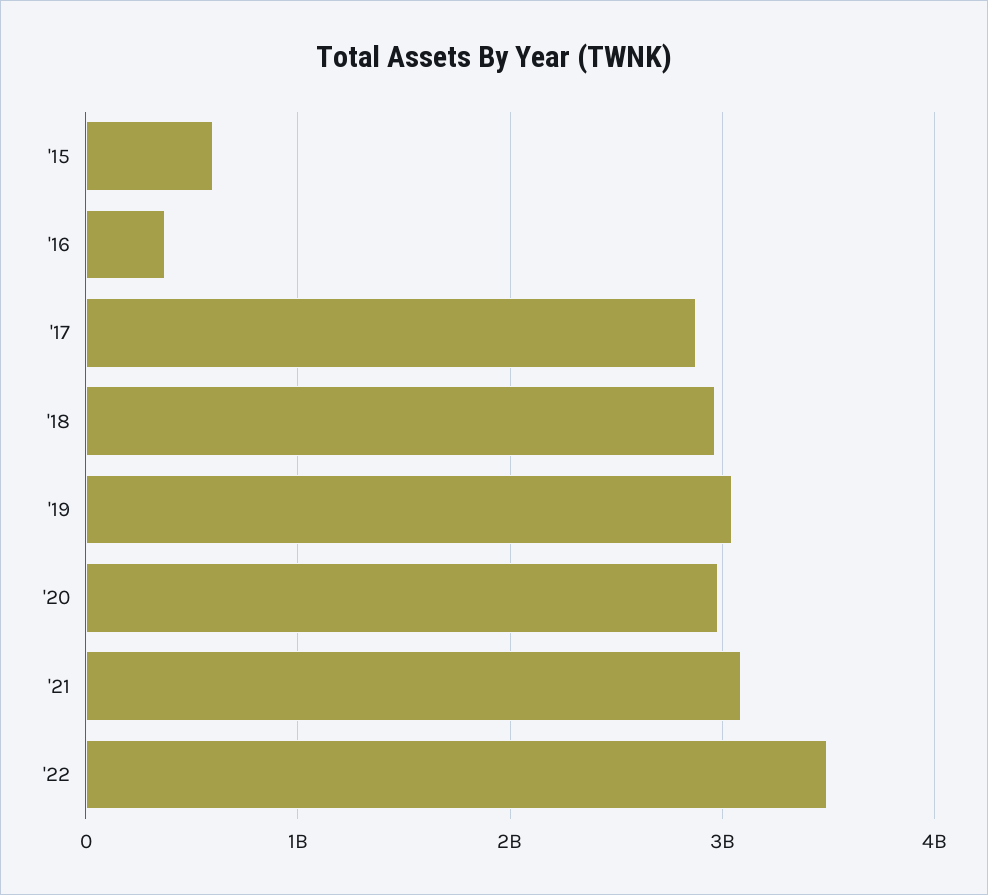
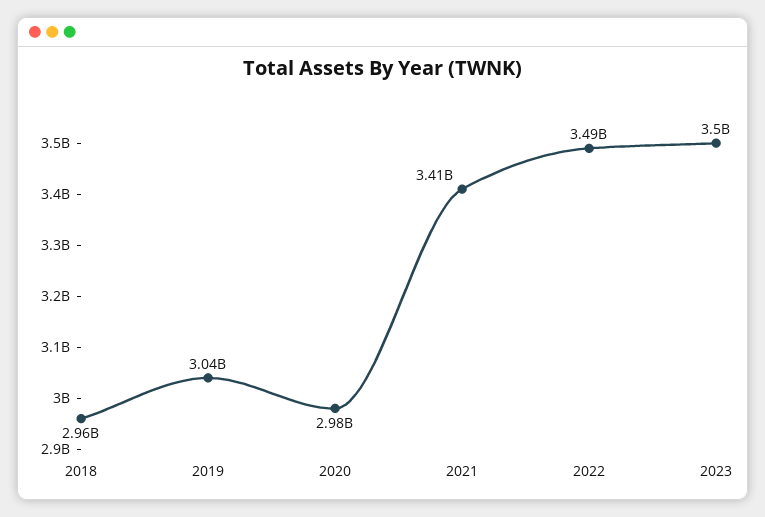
'15: 600000000 -> none
'16: 400000000 -> none
'17: 2900000000 -> none
'21: 3100000000 -> 3410000000
2023: none -> 3500000000

